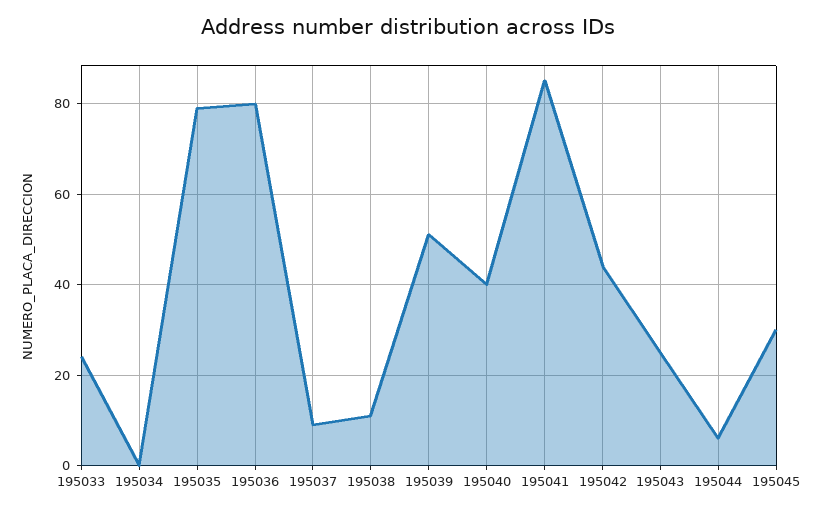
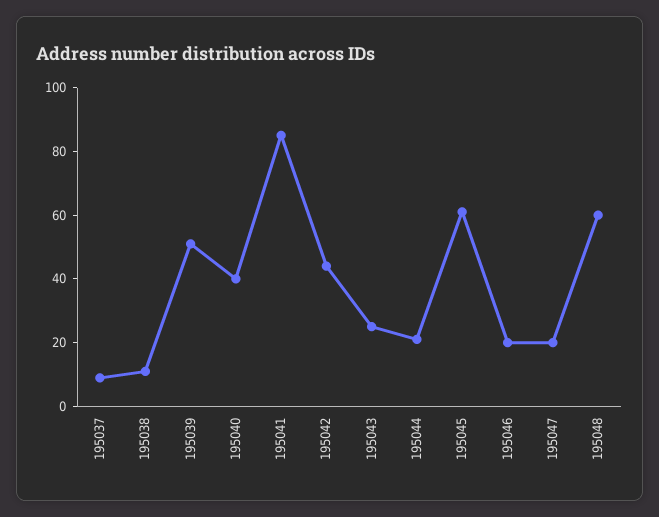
195033: 25 -> none
195034: 0 -> none
195035: 80 -> none
195036: 80 -> none
195044: 5 -> 20
195045: 30 -> 60
195046: none -> 20
195047: none -> 20
195048: none -> 60

